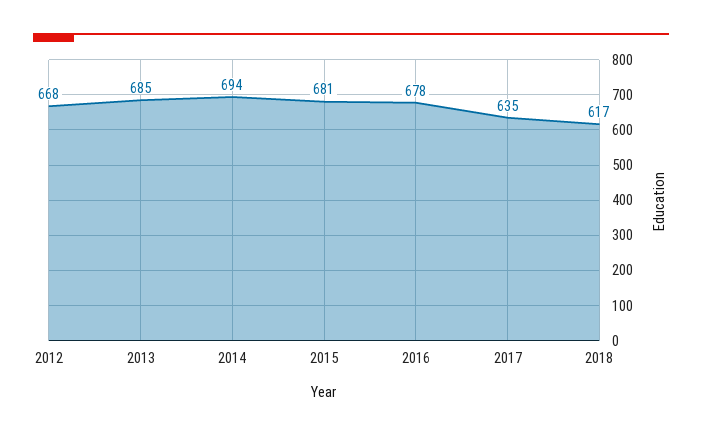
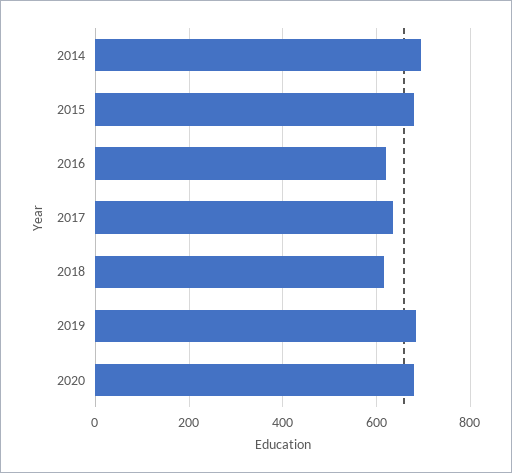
2012: 668 -> none
2013: 685 -> none
2016: 678 -> 620
2019: none -> 680
2020: none -> 680

